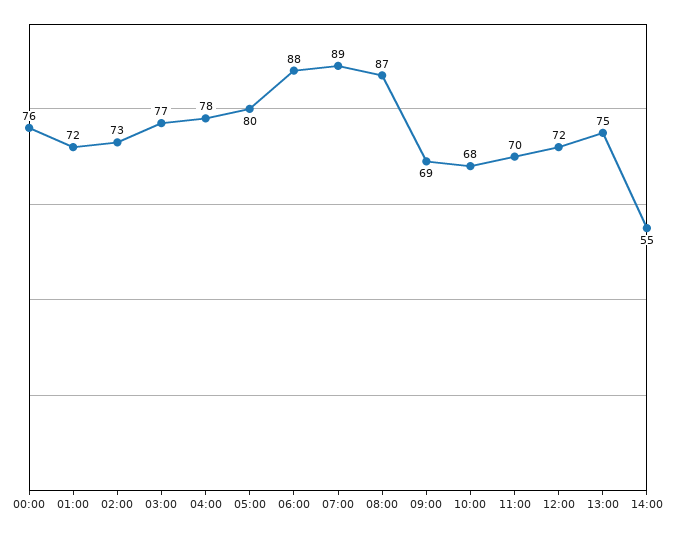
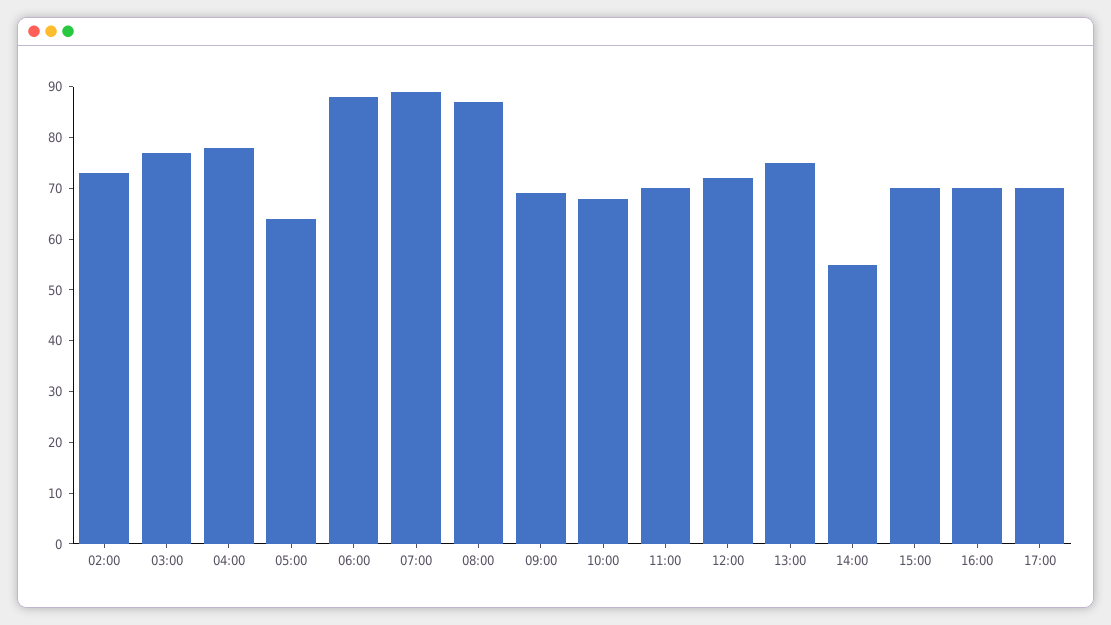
00:00: 76 -> none
01:00: 72 -> none
05:00: 80 -> 65
15:00: none -> 70
16:00: none -> 70
17:00: none -> 70

